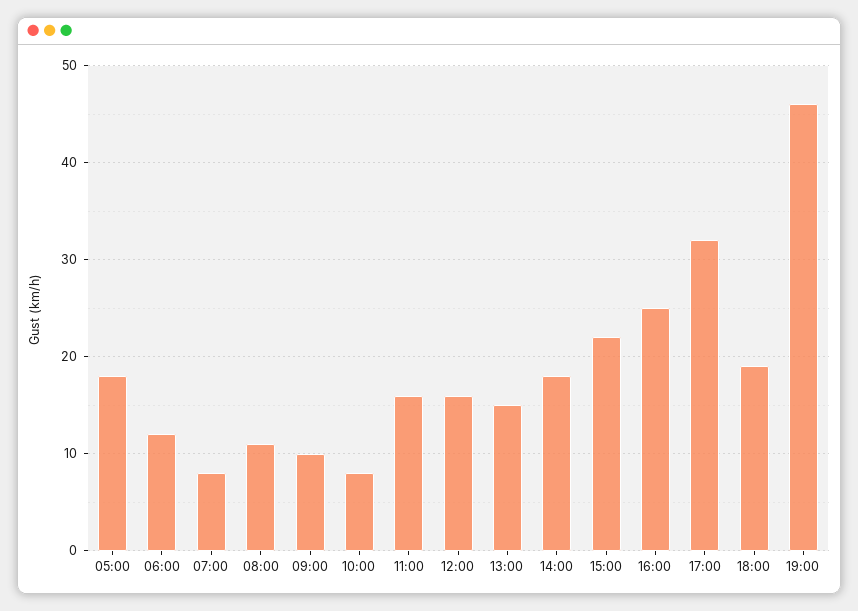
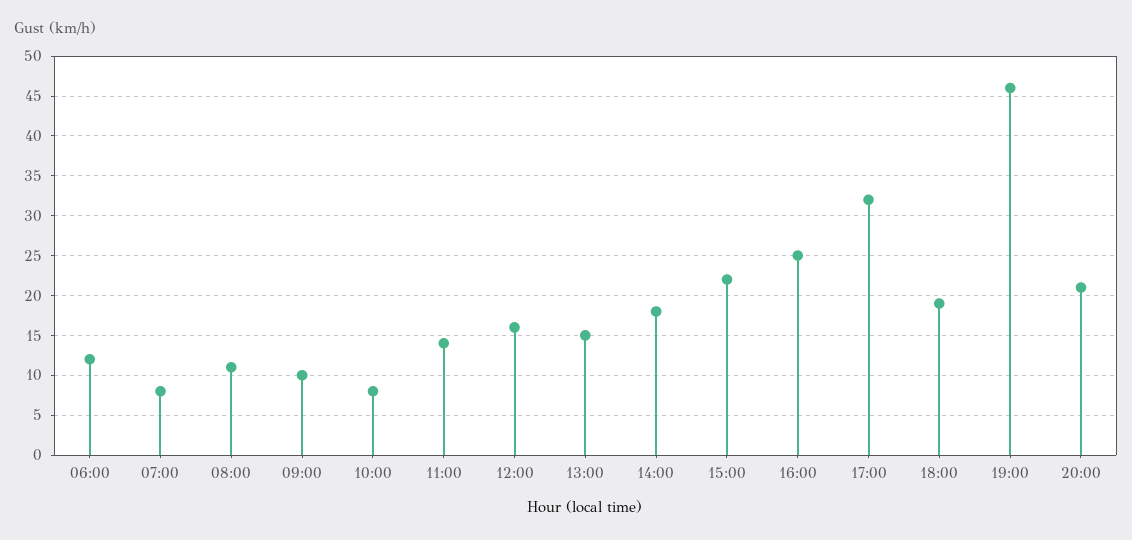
05:00: 18 -> none
11:00: 16 -> 14
20:00: none -> 21

